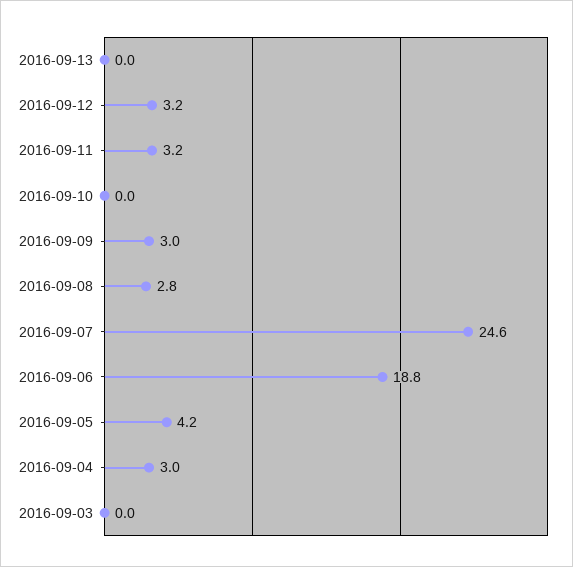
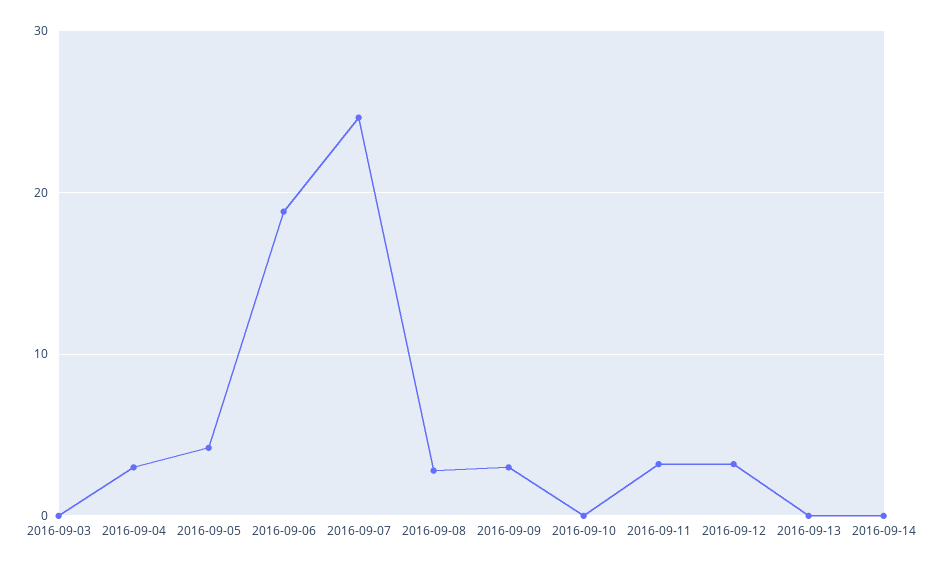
2016-09-14: none -> 0

